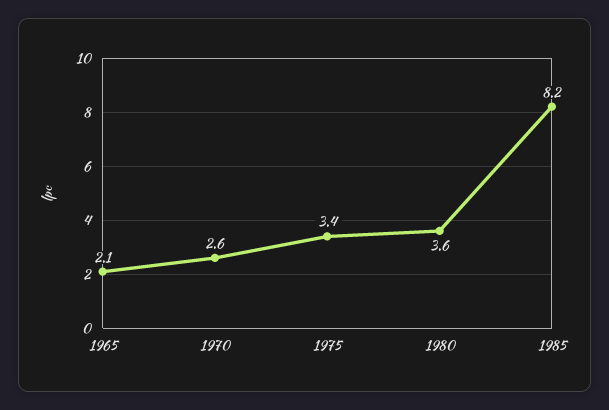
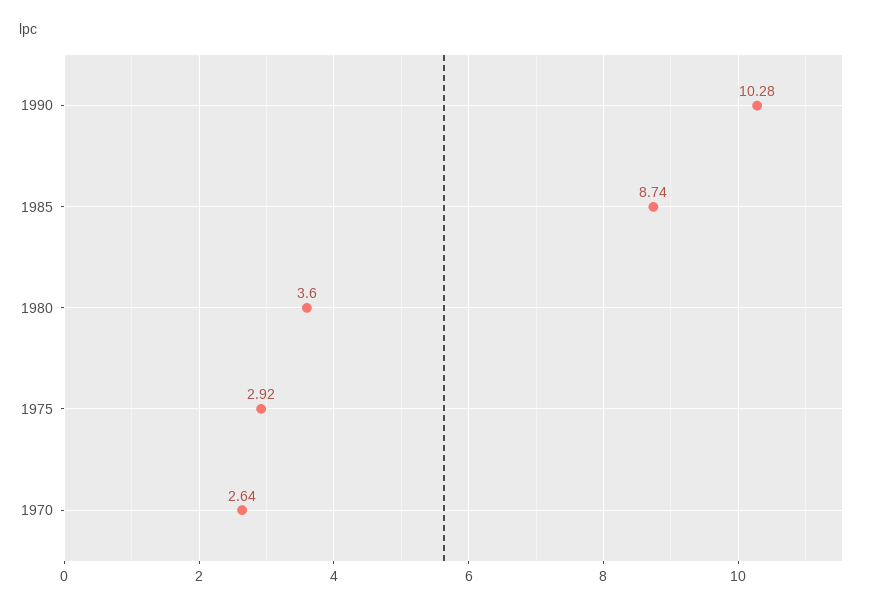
1965: 2.1 -> none
1975: 3.4 -> 2.92
1985: 8.2 -> 8.74
1990: none -> 10.28

